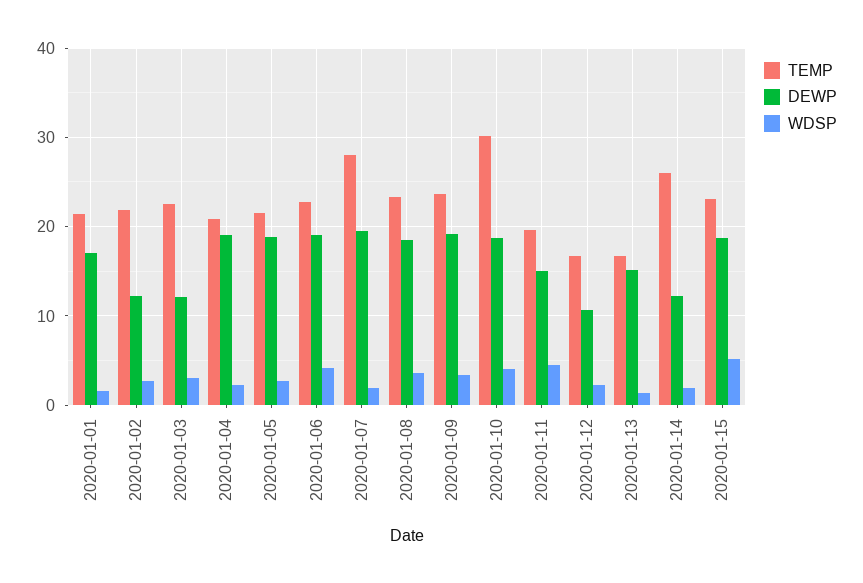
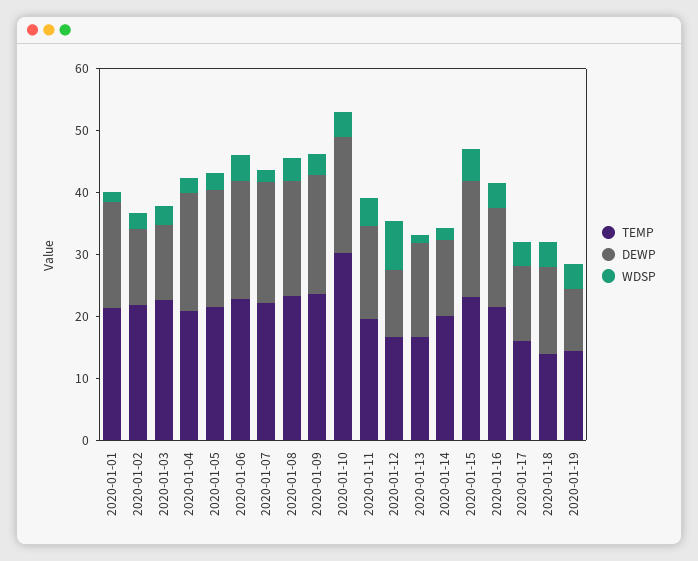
TEMP, 2020-01-07: 28 -> 22
WDSP, 2020-01-12: 2 -> 8
TEMP, 2020-01-14: 26 -> 20
TEMP, 2020-01-16: none -> 22
DEWP, 2020-01-16: none -> 16
WDSP, 2020-01-16: none -> 4
TEMP, 2020-01-17: none -> 16
DEWP, 2020-01-17: none -> 12
WDSP, 2020-01-17: none -> 4
TEMP, 2020-01-18: none -> 14
DEWP, 2020-01-18: none -> 14
WDSP, 2020-01-18: none -> 4
TEMP, 2020-01-19: none -> 14
DEWP, 2020-01-19: none -> 10
WDSP, 2020-01-19: none -> 4

